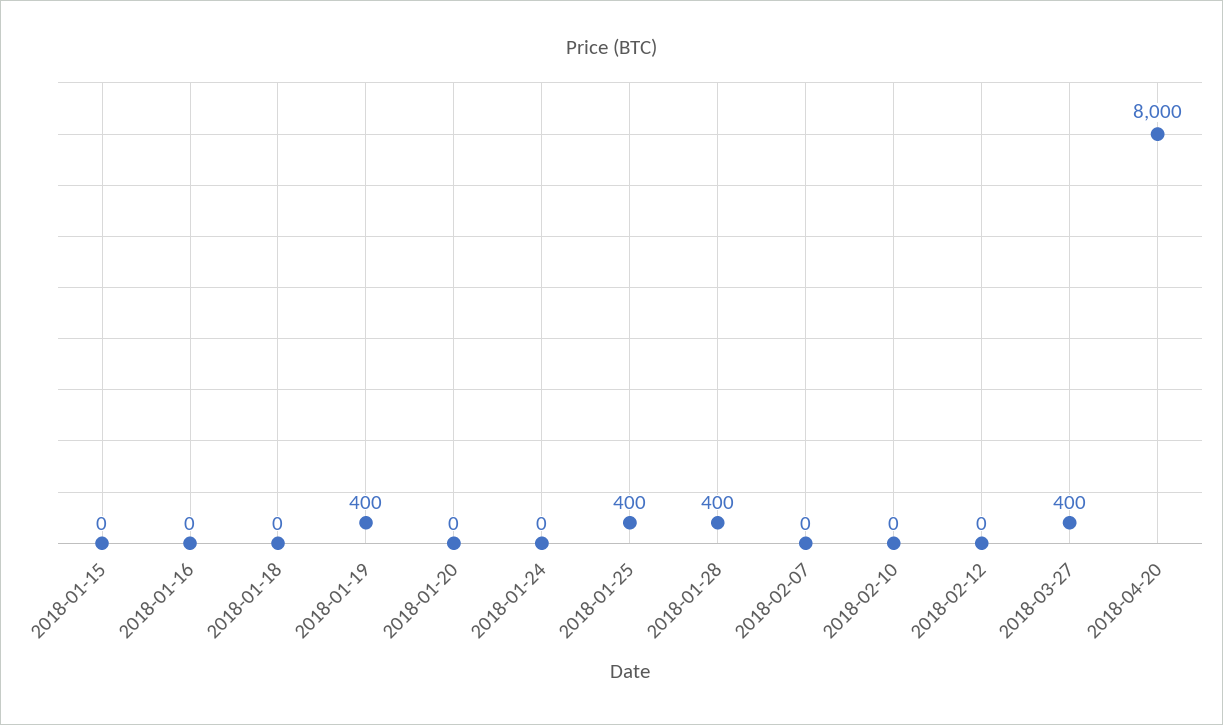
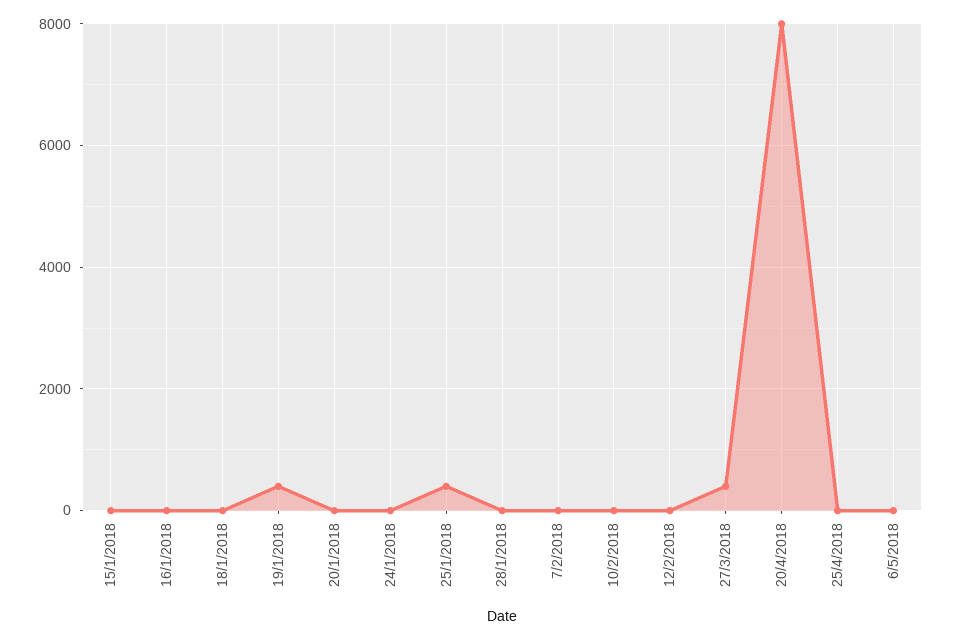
2018-01-28: 400 -> 0
25/4/2018: none -> 0
6/5/2018: none -> 0

